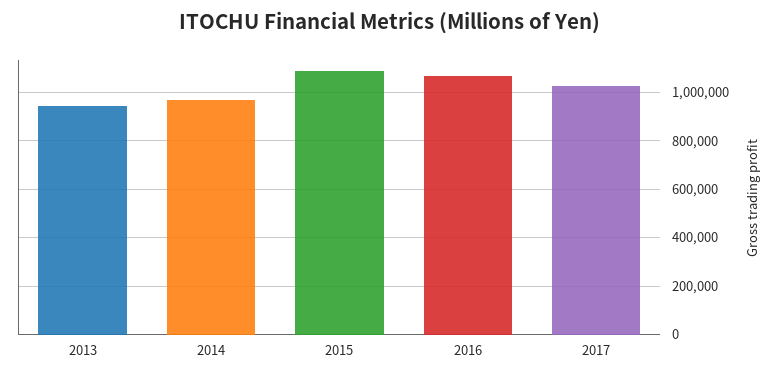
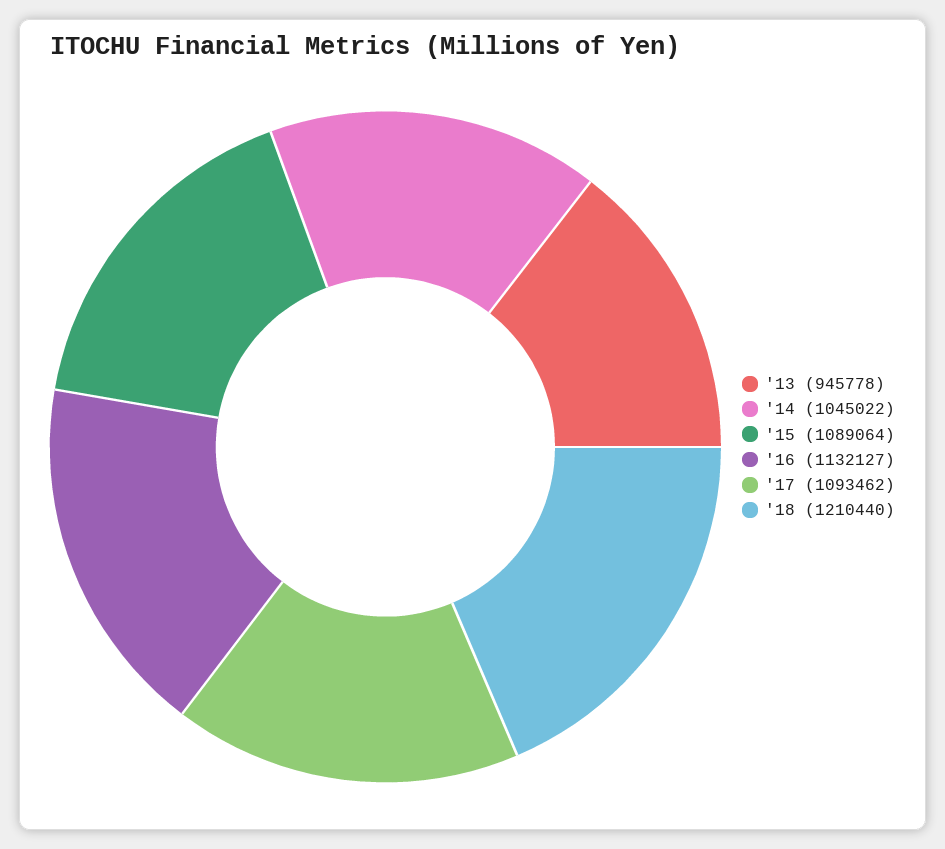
2014: 975000 -> 1045022
2016: 1075000 -> 1132127
2017: 1025000 -> 1093462
'18: none -> 1210440

